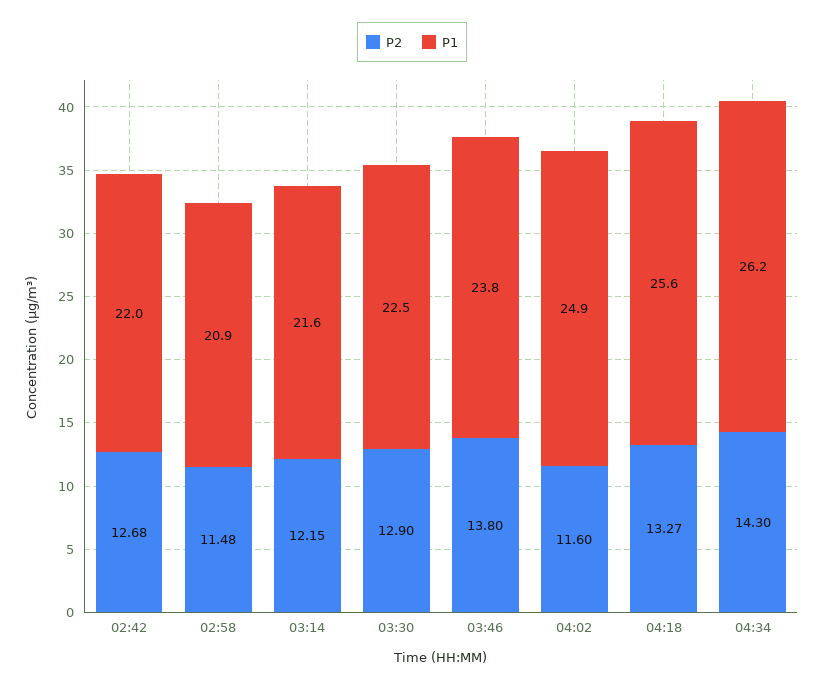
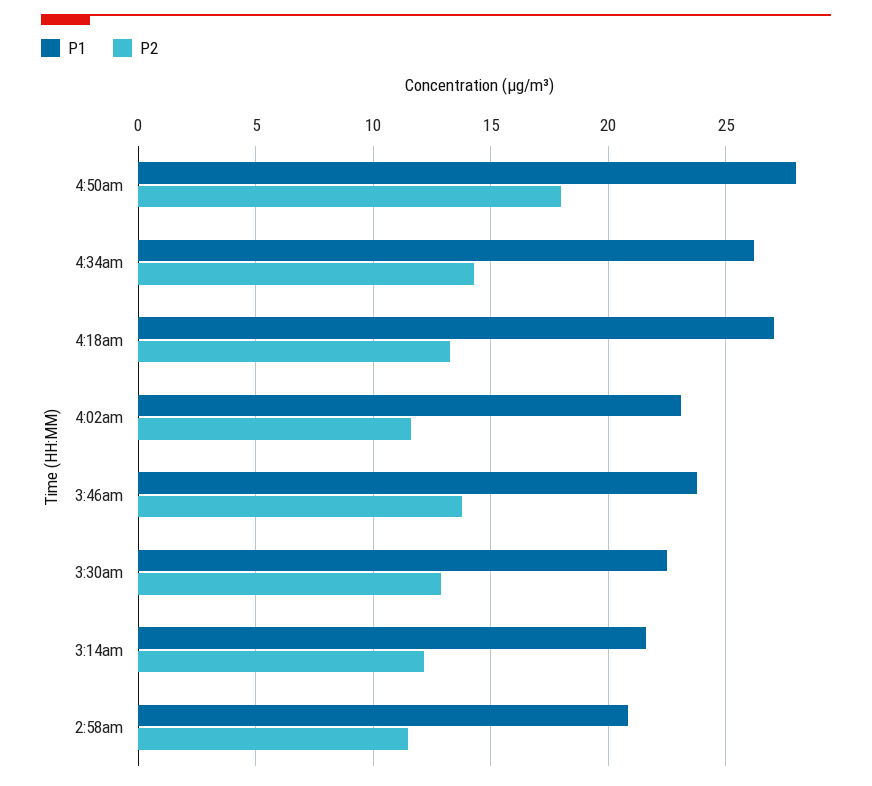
P2, 02:42: 12.68 -> none
P1, 02:42: 22 -> none
P1, 04:02: 24.9 -> 23
P1, 04:18: 25.6 -> 27
P1, 4:50am: none -> 28
P2, 4:50am: none -> 18

